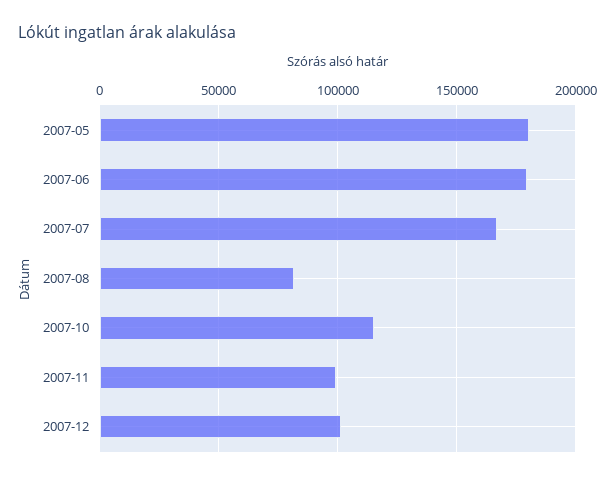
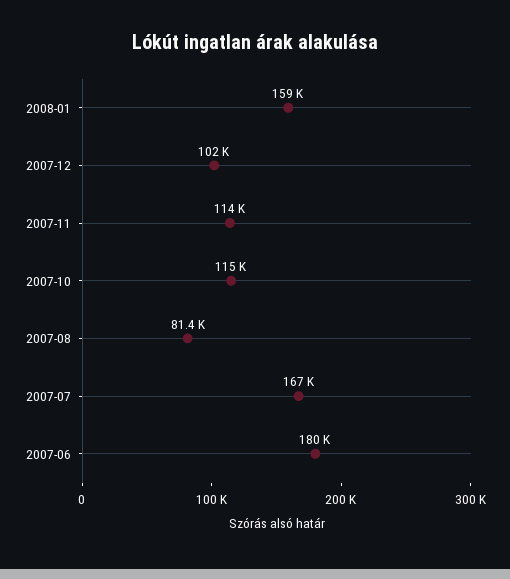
2007-05: 180000 -> none
2007-11: 100000 -> 114000
2008-01: none -> 159000

